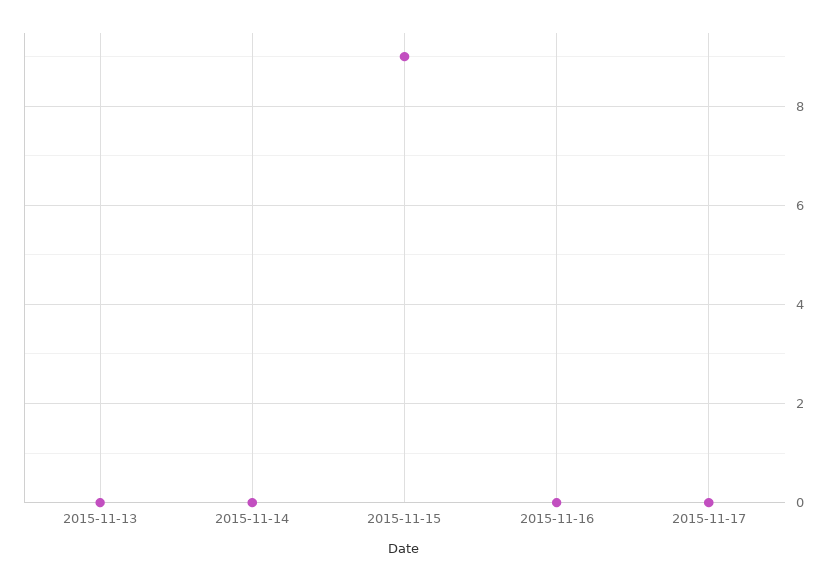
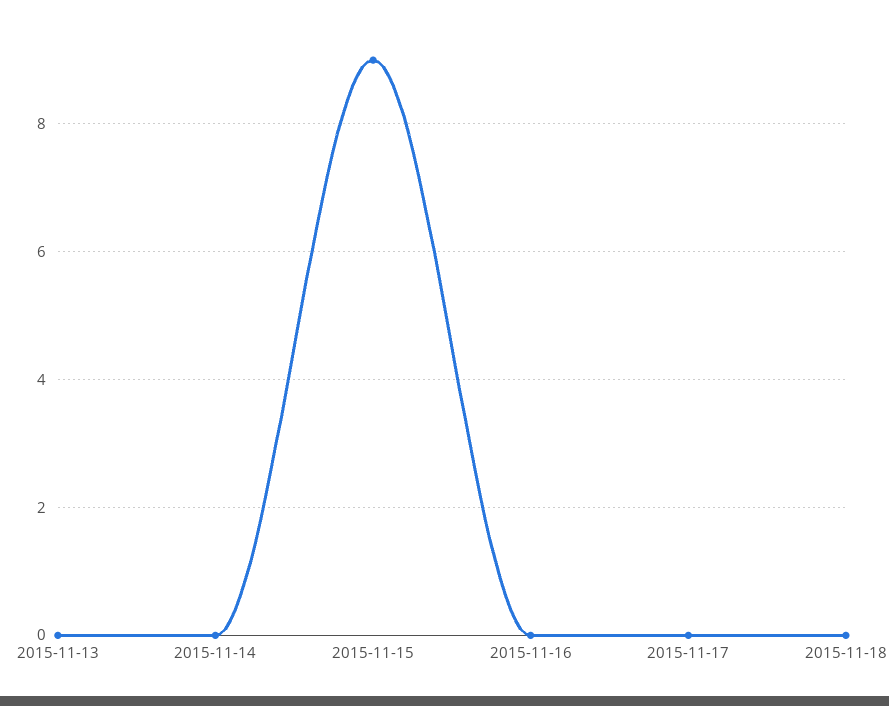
2015-11-18: none -> 0

